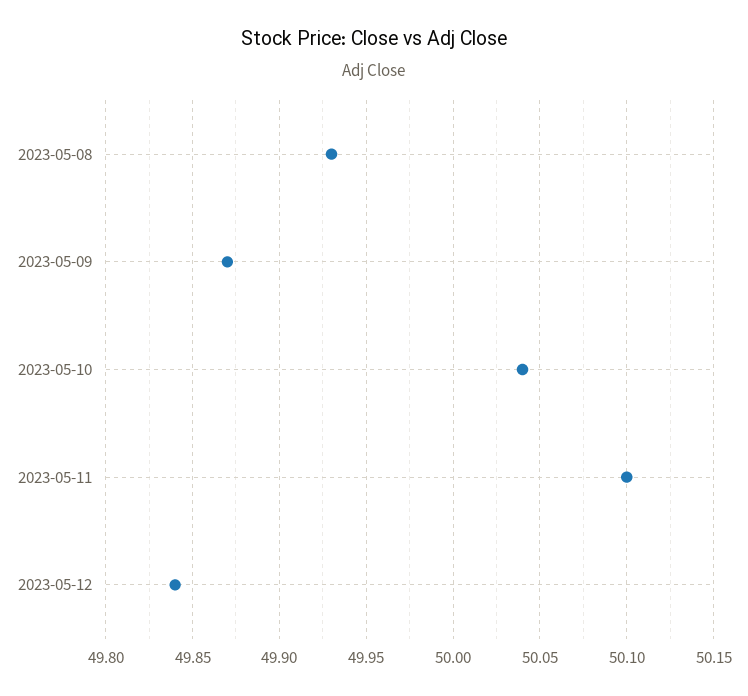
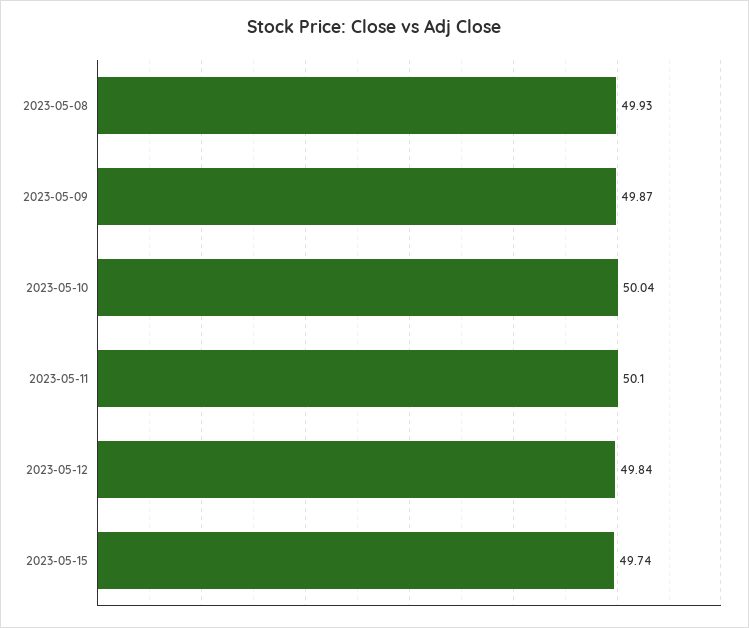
2023-05-15: none -> 49.74

